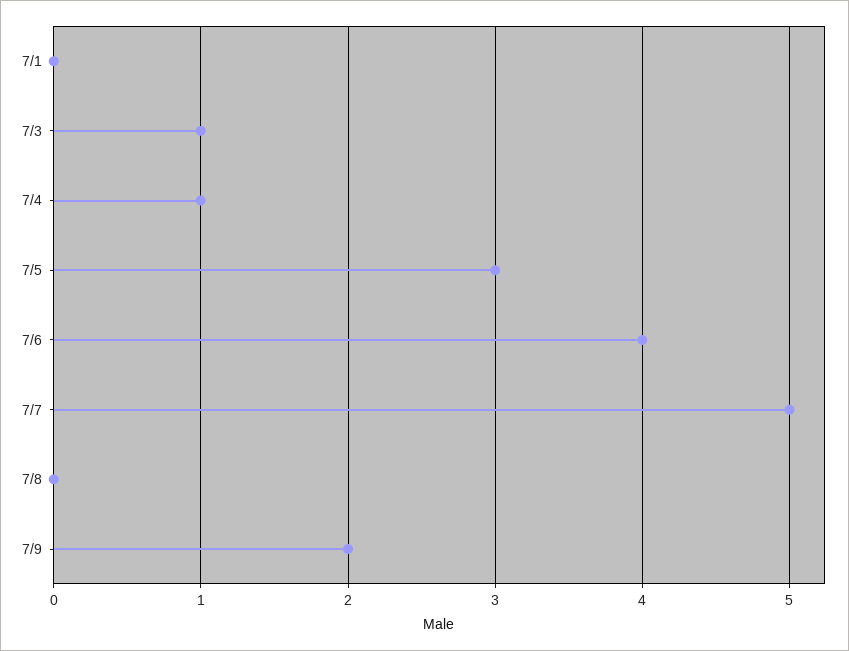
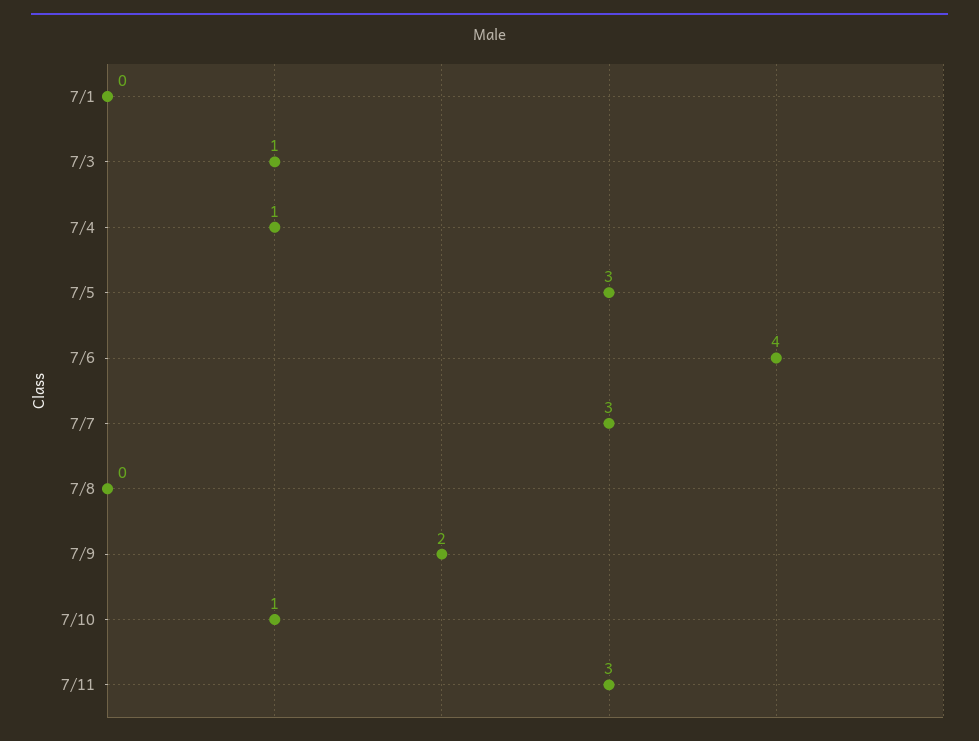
7/7: 5 -> 3
7/10: none -> 1
7/11: none -> 3

